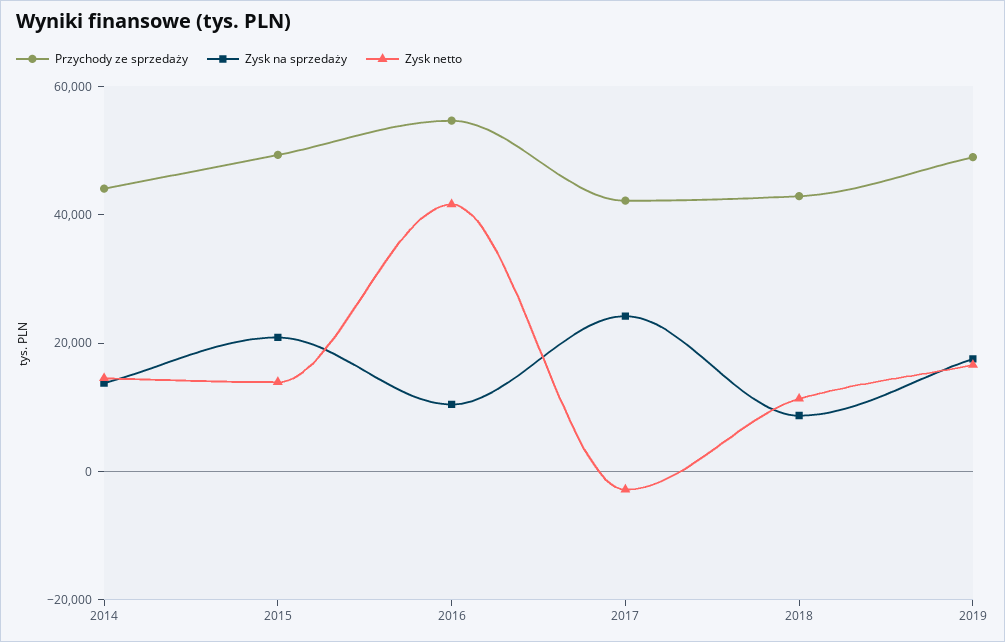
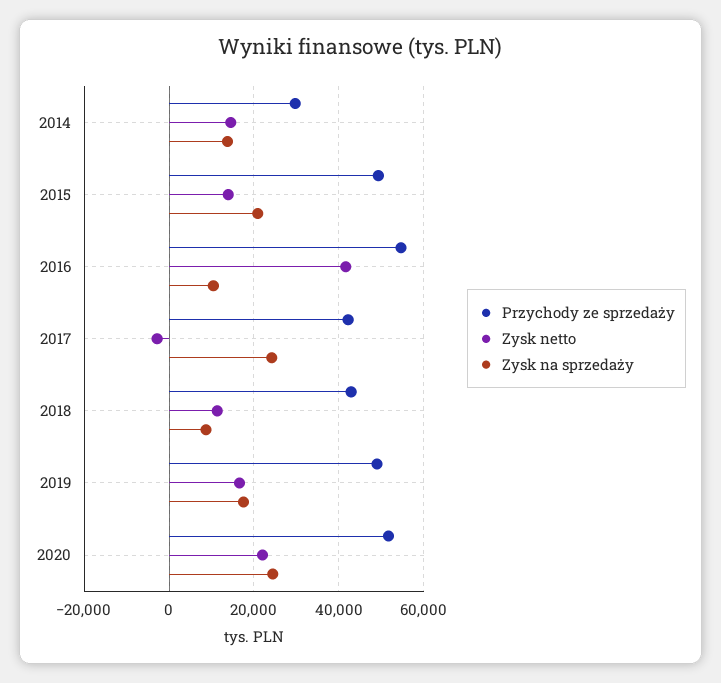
Przychody ze sprzedaży, 2014: 45000 -> 30000
Przychody ze sprzedaży, 2020: none -> 52000
Zysk netto, 2020: none -> 22000
Zysk na sprzedaży, 2020: none -> 24000

